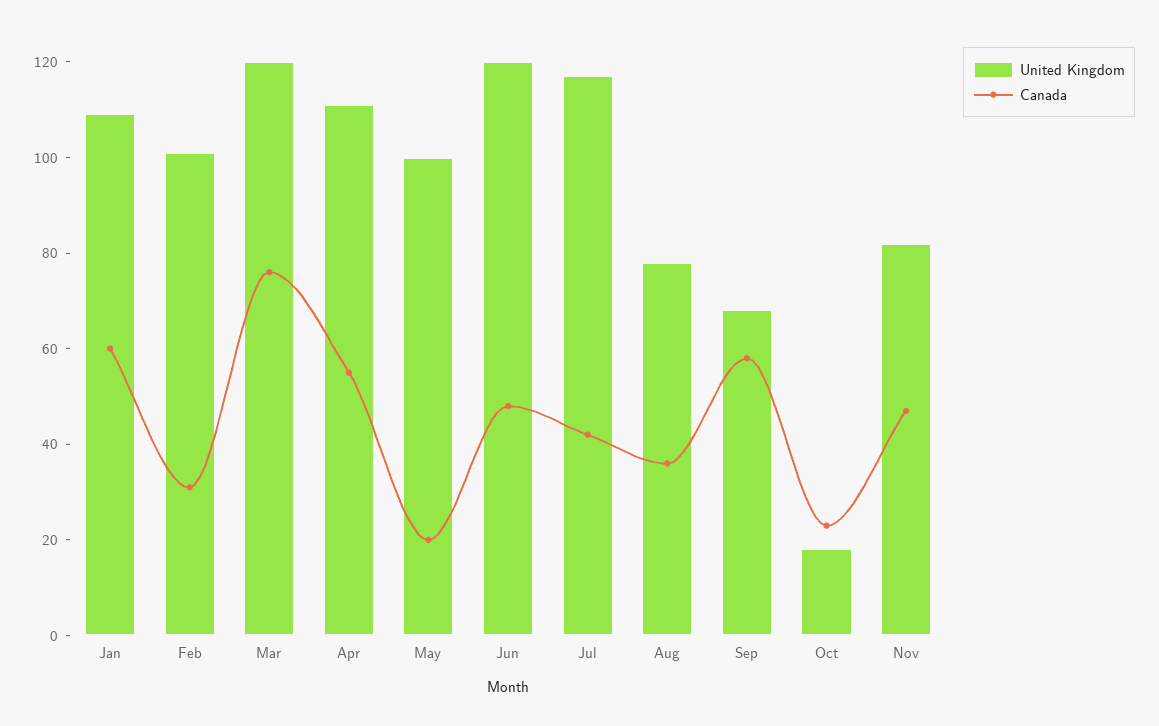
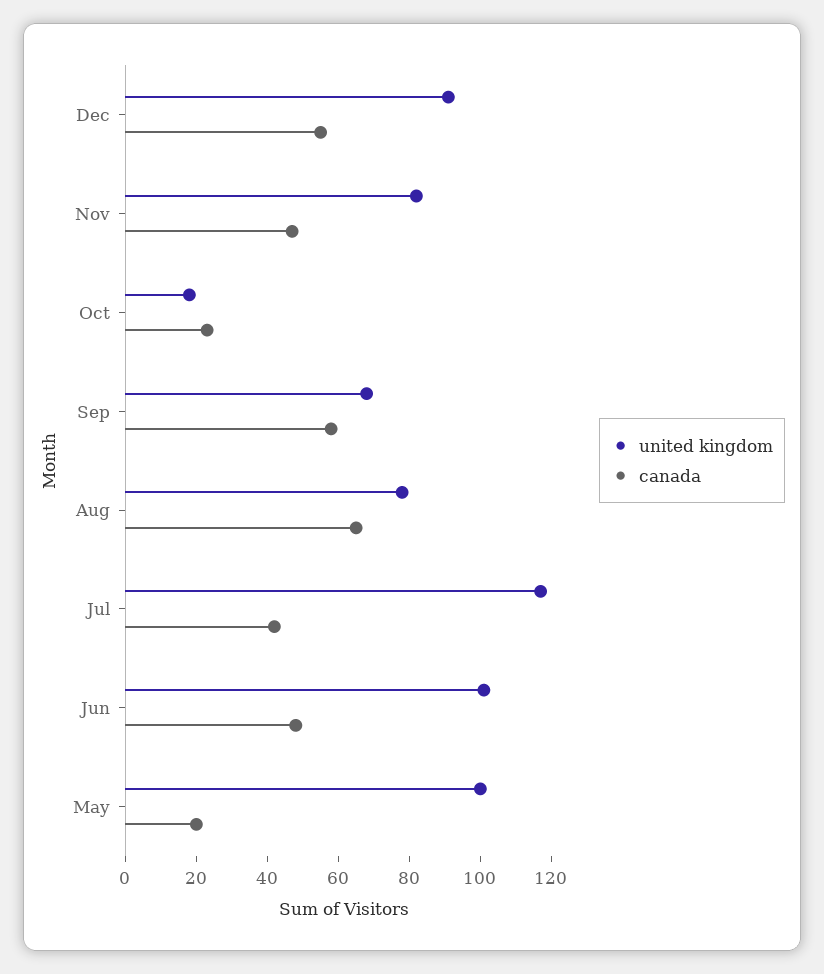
United Kingdom, Jan: 110 -> none
Canada, Jan: 60 -> none
United Kingdom, Feb: 100 -> none
Canada, Feb: 30 -> none
United Kingdom, Mar: 120 -> none
Canada, Mar: 75 -> none
United Kingdom, Apr: 110 -> none
Canada, Apr: 55 -> none
United Kingdom, Jun: 120 -> 100
Canada, Aug: 35 -> 65
United Kingdom, Dec: none -> 90
Canada, Dec: none -> 55

